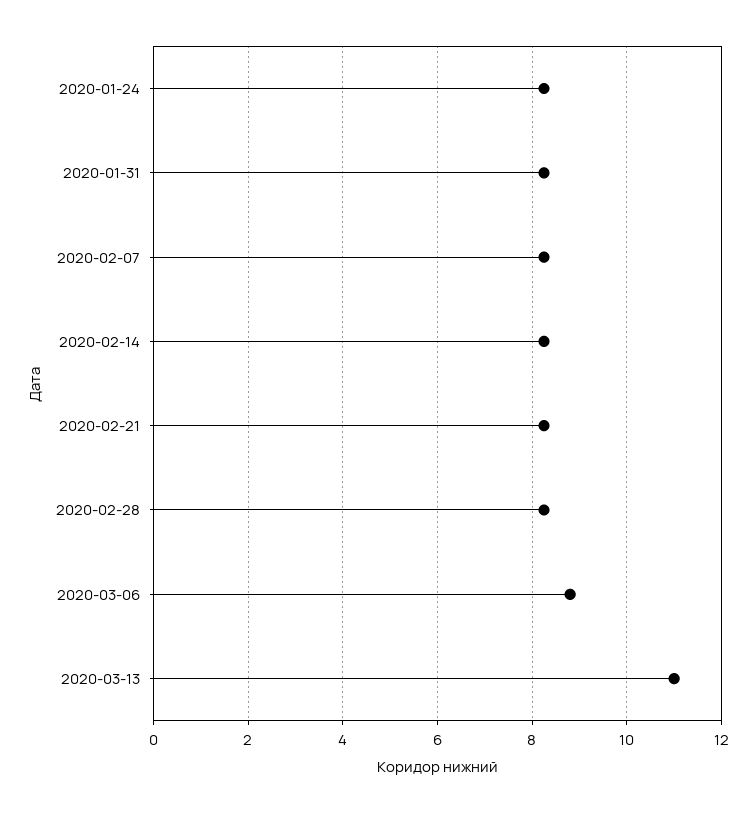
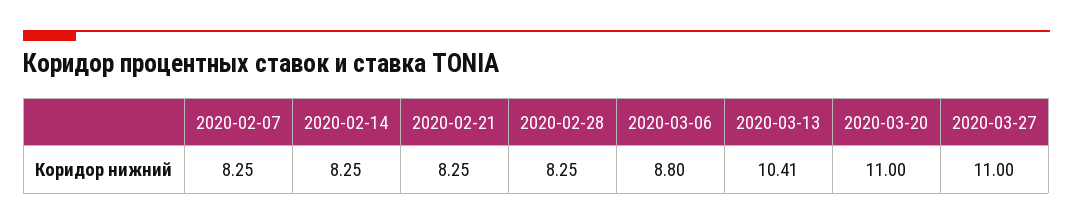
2020-01-24: 8.2 -> none
2020-01-31: 8.2 -> none
2020-03-13: 11 -> 10.41
2020-03-20: none -> 11
2020-03-27: none -> 11

